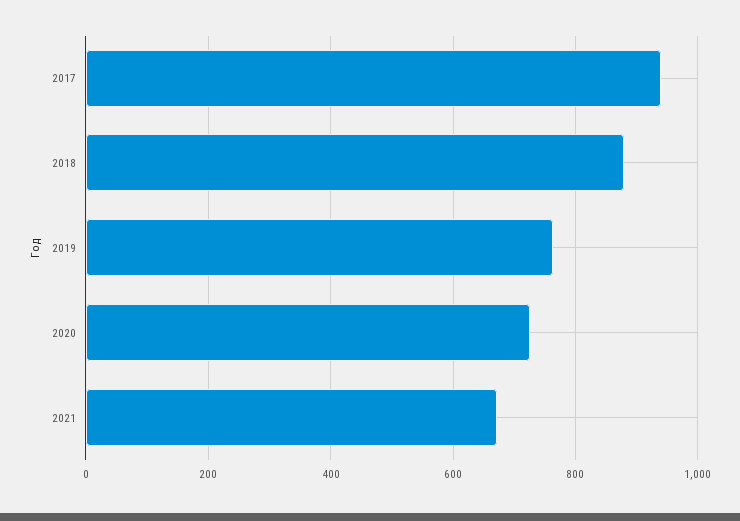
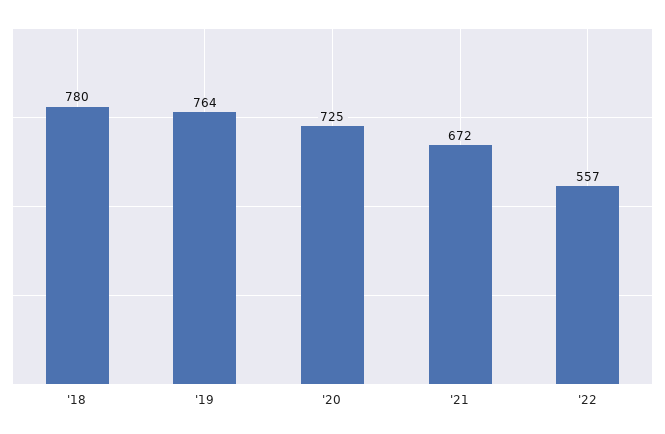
2017: 940 -> none
2018: 880 -> 780
'22: none -> 557

